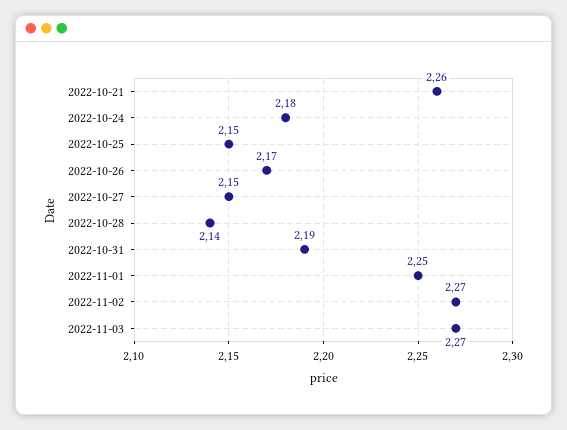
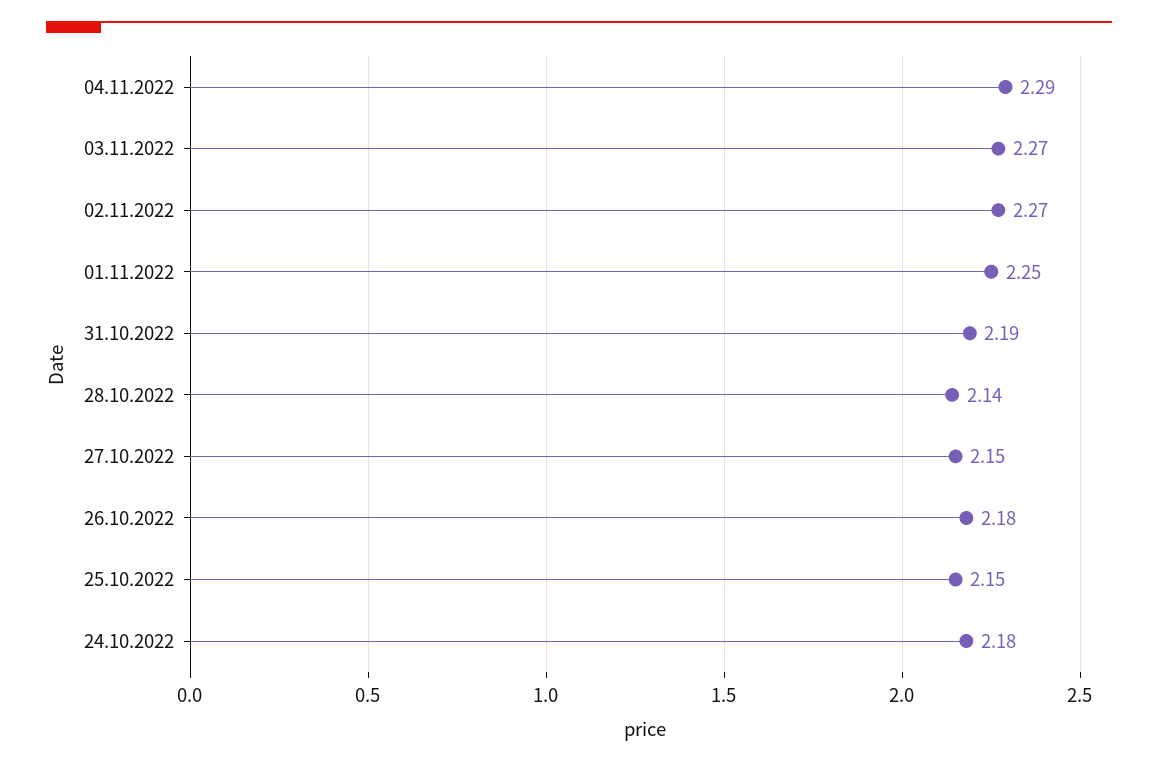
2022-10-21: 2.26 -> none
2022-10-26: 2.17 -> 2.18
04.11.2022: none -> 2.29

